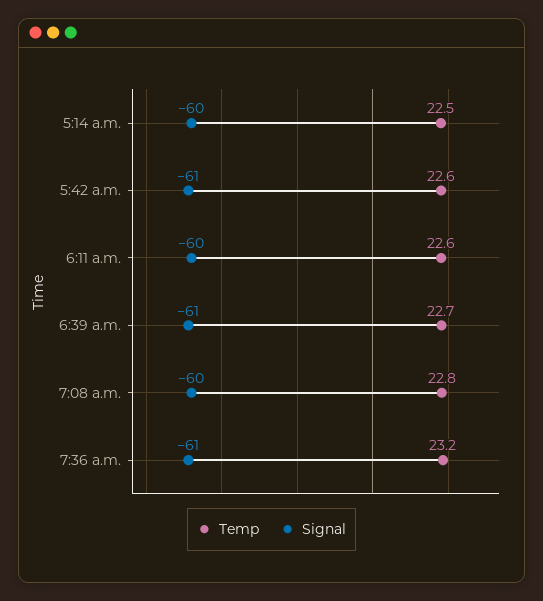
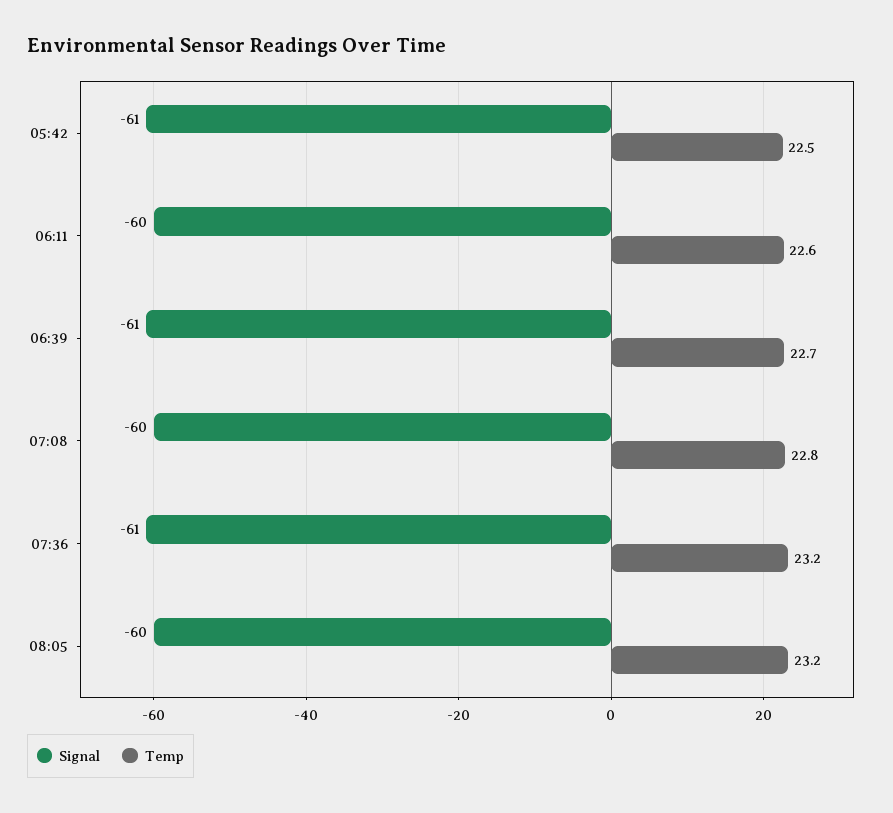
Temp, 5:14 a.m.: 22.5 -> none
Signal, 5:14 a.m.: -60 -> none
Temp, 5:42 a.m.: 22.6 -> 22.5
Signal, 08:05: none -> -60
Temp, 08:05: none -> 23.2

